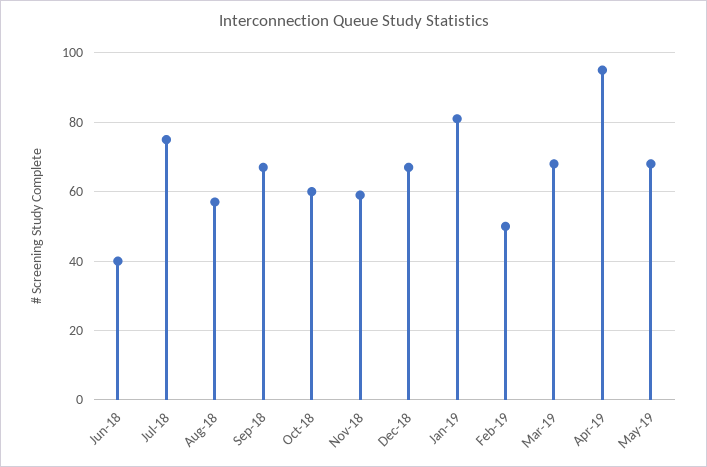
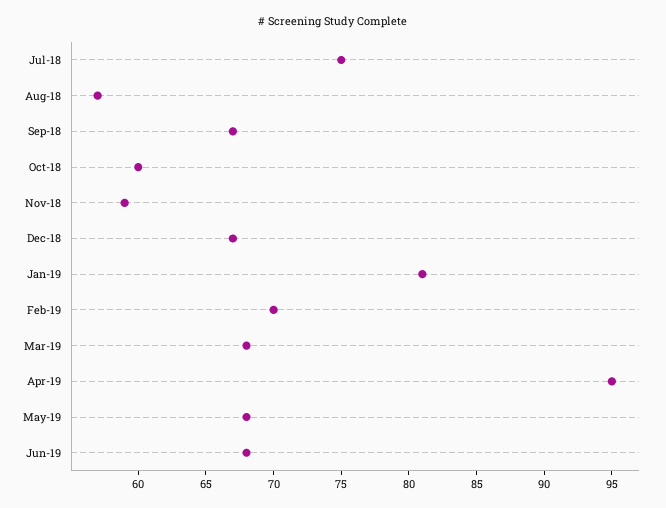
Jun-18: 40 -> none
Feb-19: 50 -> 70
Jun-19: none -> 68

